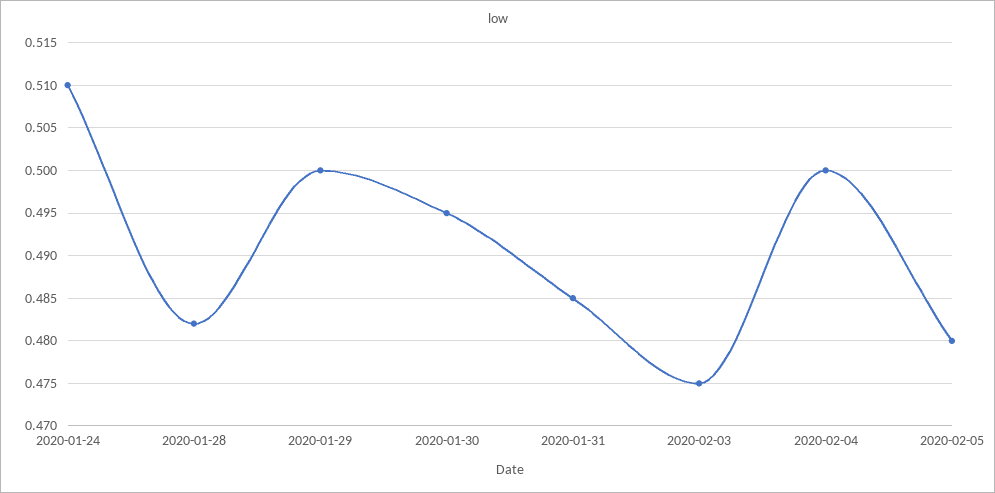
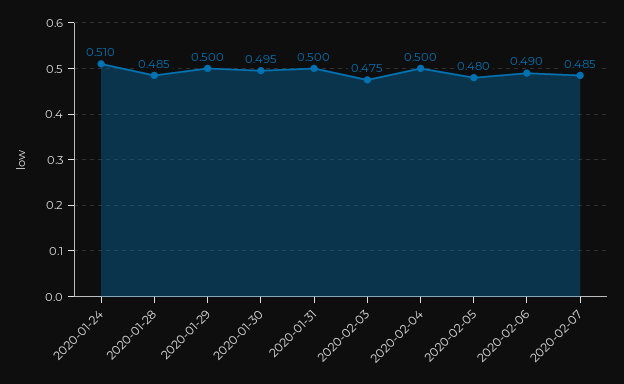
2020-01-28: 0.482 -> 0.485
2020-01-31: 0.485 -> 0.5
2020-02-06: none -> 0.49
2020-02-07: none -> 0.485

